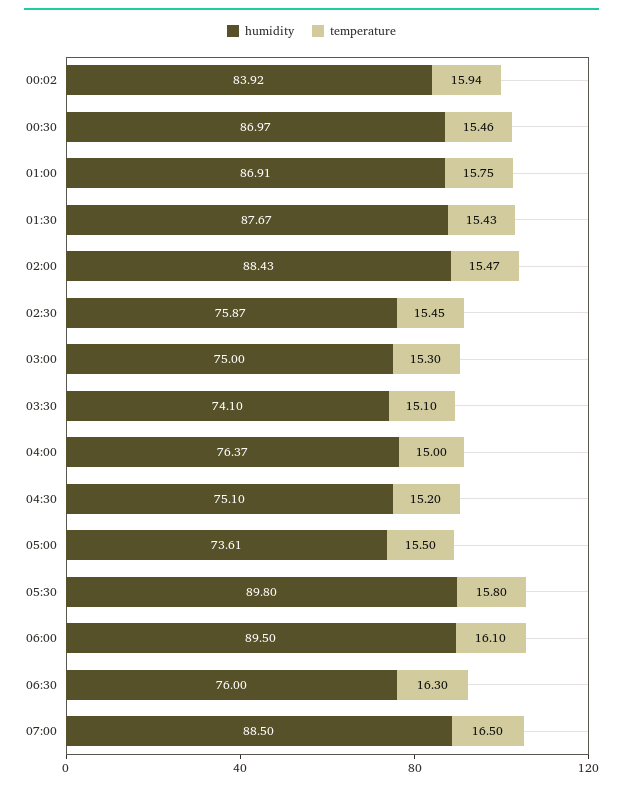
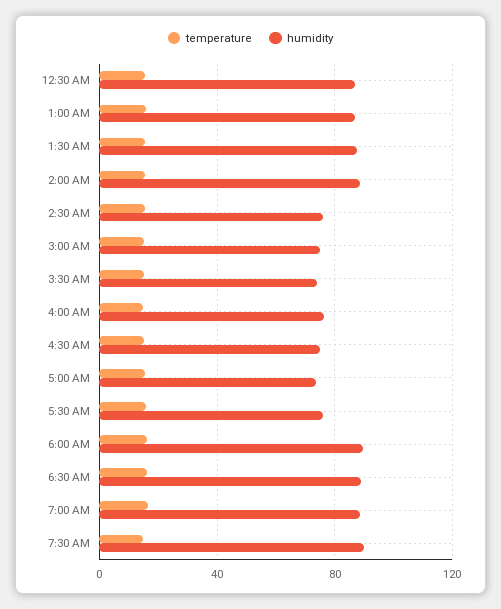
humidity, 00:02: 83.92 -> none
temperature, 00:02: 15.94 -> none
humidity, 05:30: 89.8 -> 75
humidity, 06:30: 76 -> 90
temperature, 7:30 AM: none -> 15
humidity, 7:30 AM: none -> 90

